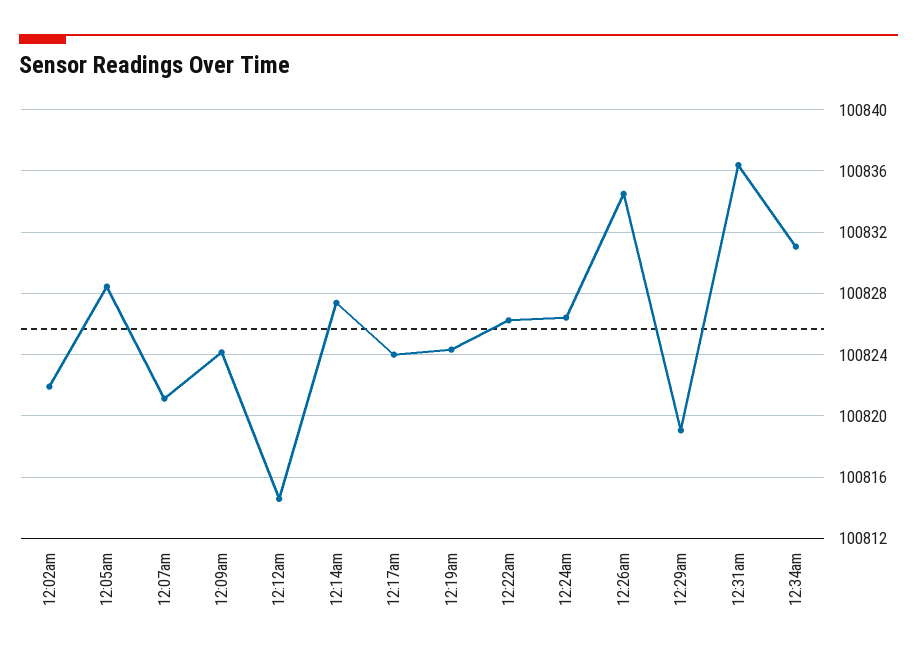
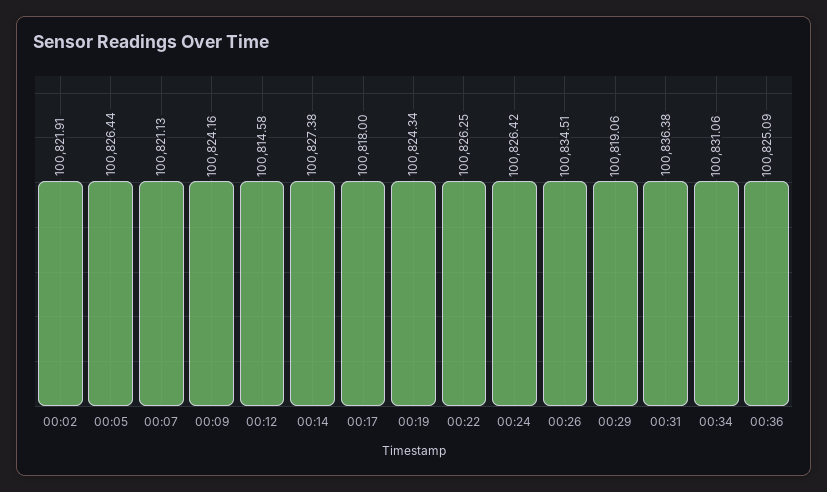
12:05am: 100828.5 -> 100826.44
12:17am: 100824 -> 100818
00:36: none -> 100825.09

